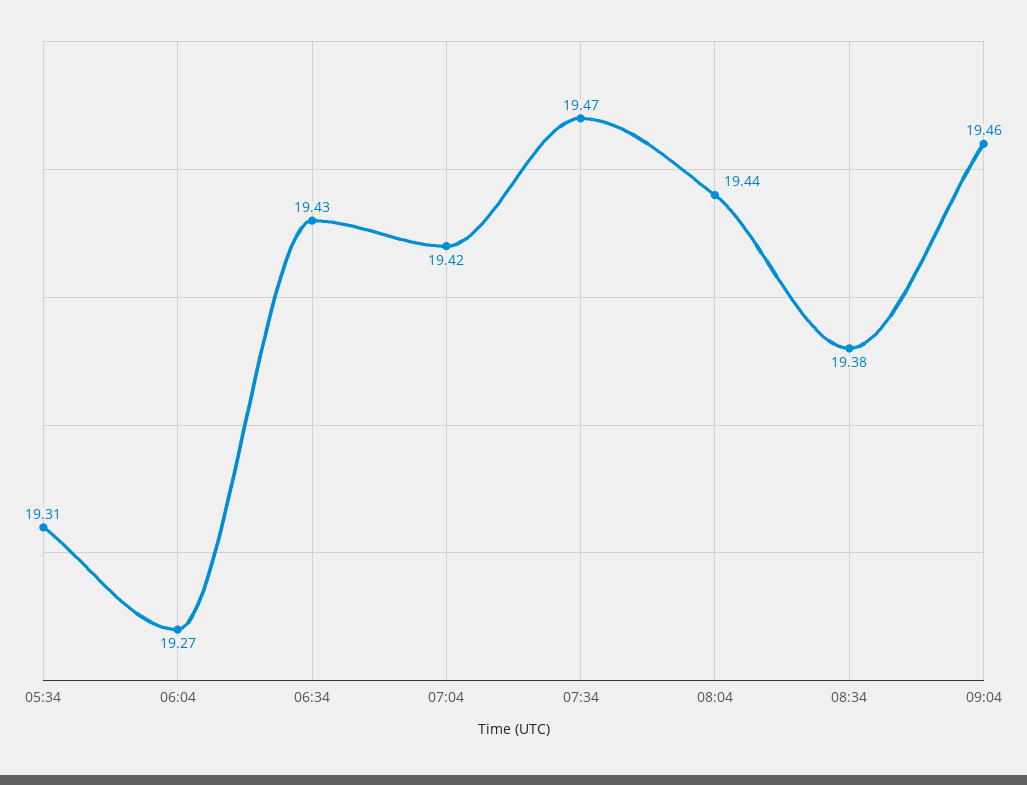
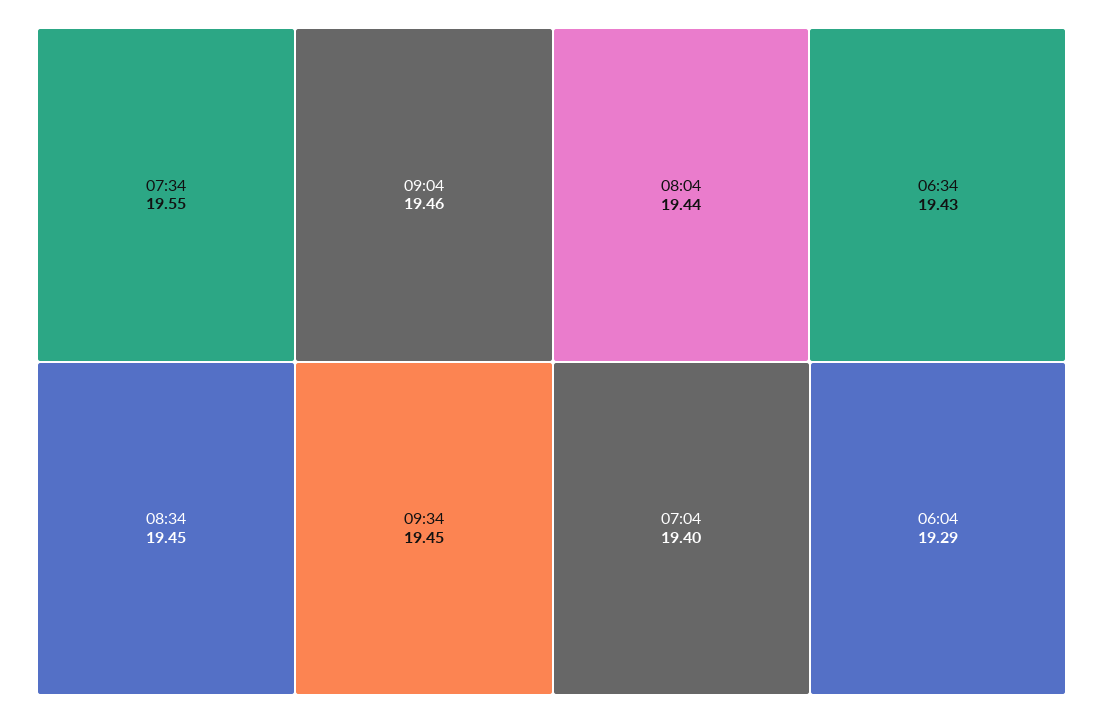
05:34: 19.31 -> none
06:04: 19.27 -> 19.29
07:04: 19.42 -> 19.4
07:34: 19.47 -> 19.55
08:34: 19.38 -> 19.45
09:34: none -> 19.45

